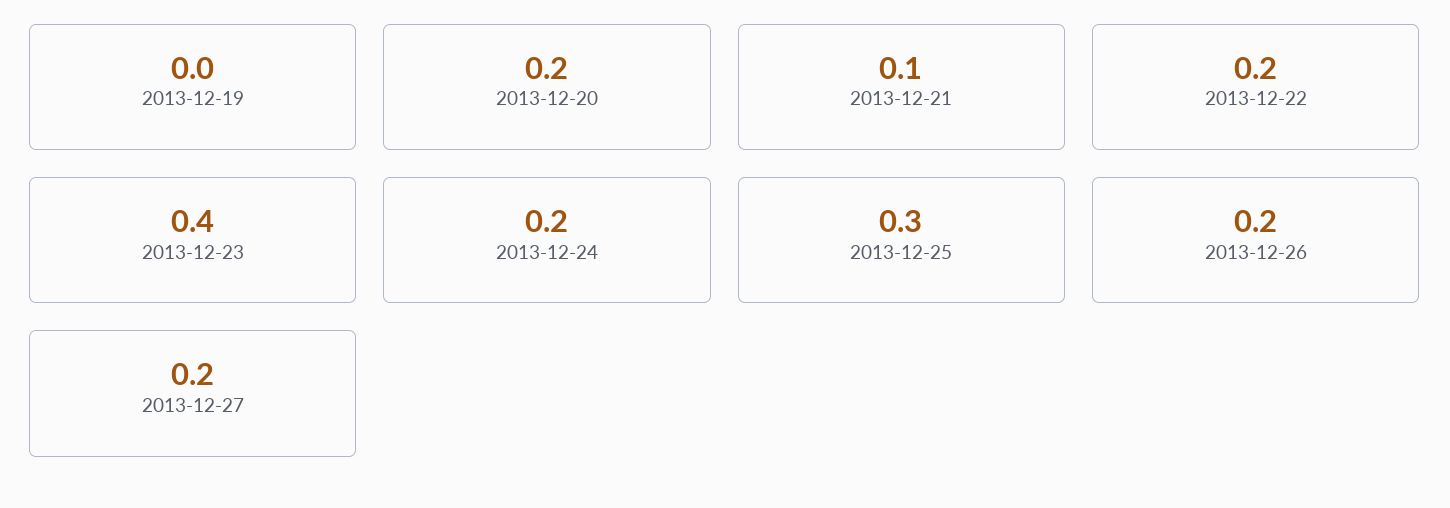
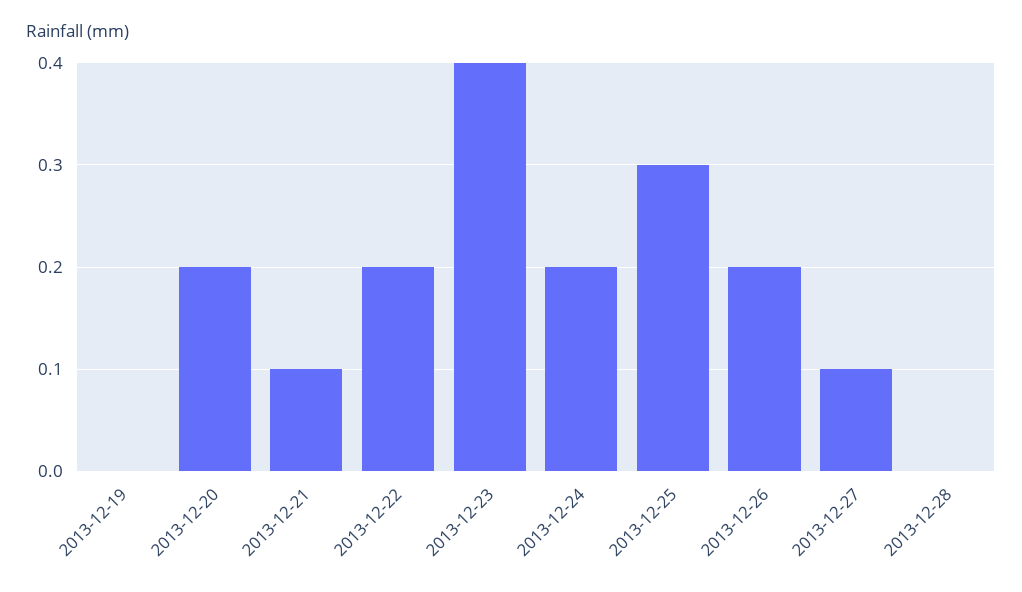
2013-12-27: 0.2 -> 0.1
2013-12-28: none -> 0

